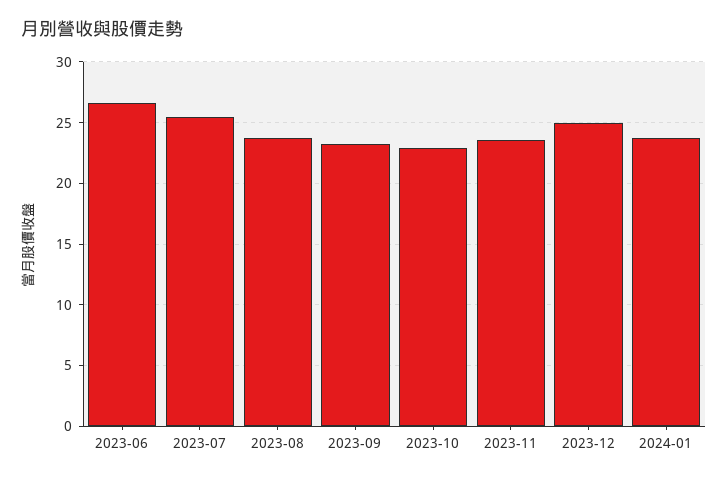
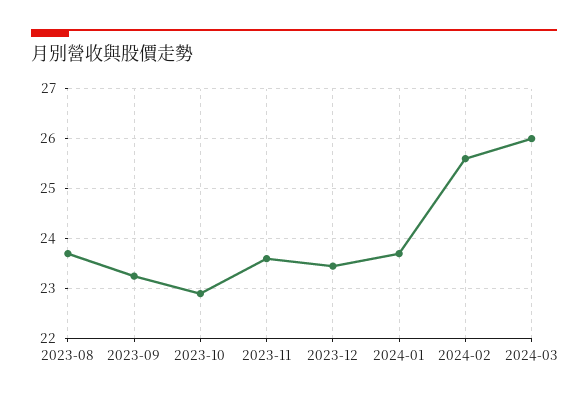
2023-06: 26.5 -> none
2023-07: 25.5 -> none
2023-12: 25 -> 23.4
2024-02: none -> 25.6
2024-03: none -> 26

